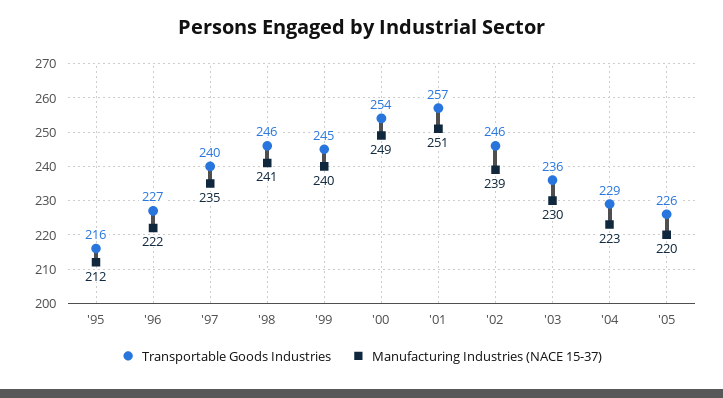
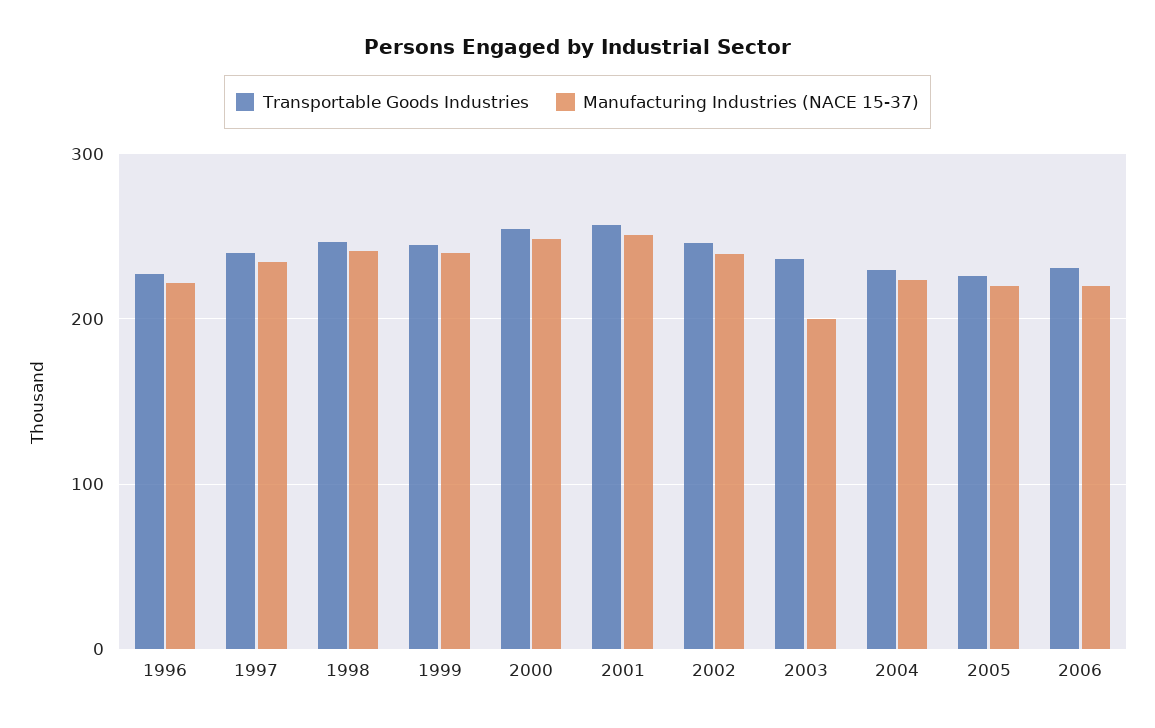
Transportable Goods Industries, '95: 216 -> none
Manufacturing Industries (NACE 15-37), '95: 212 -> none
Manufacturing Industries (NACE 15-37), '03: 230 -> 200
Transportable Goods Industries, 2006: none -> 230
Manufacturing Industries (NACE 15-37), 2006: none -> 220

